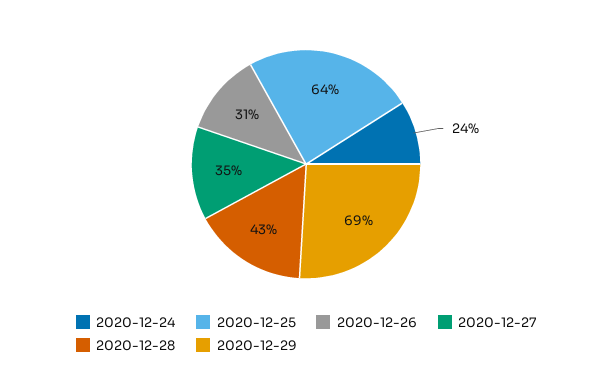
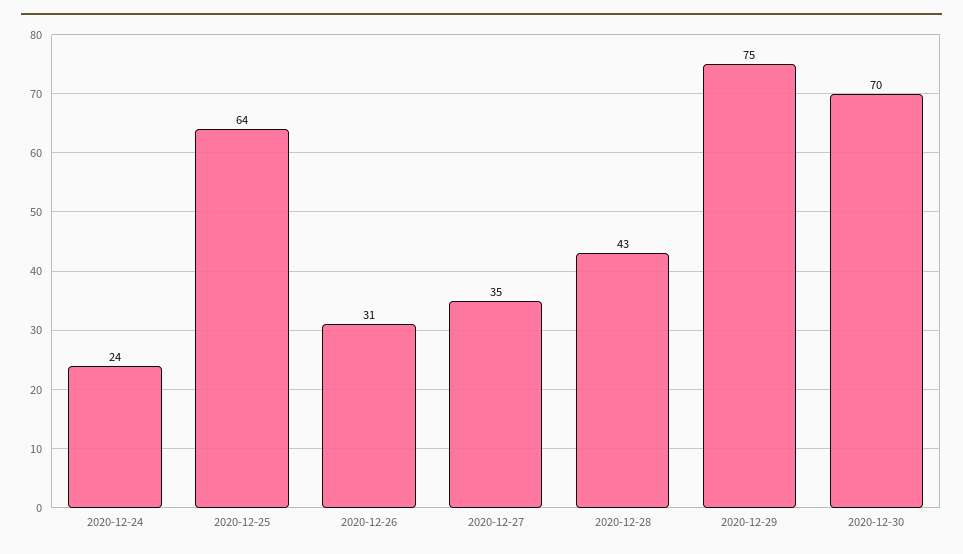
2020-12-29: 69 -> 75
2020-12-30: none -> 70

